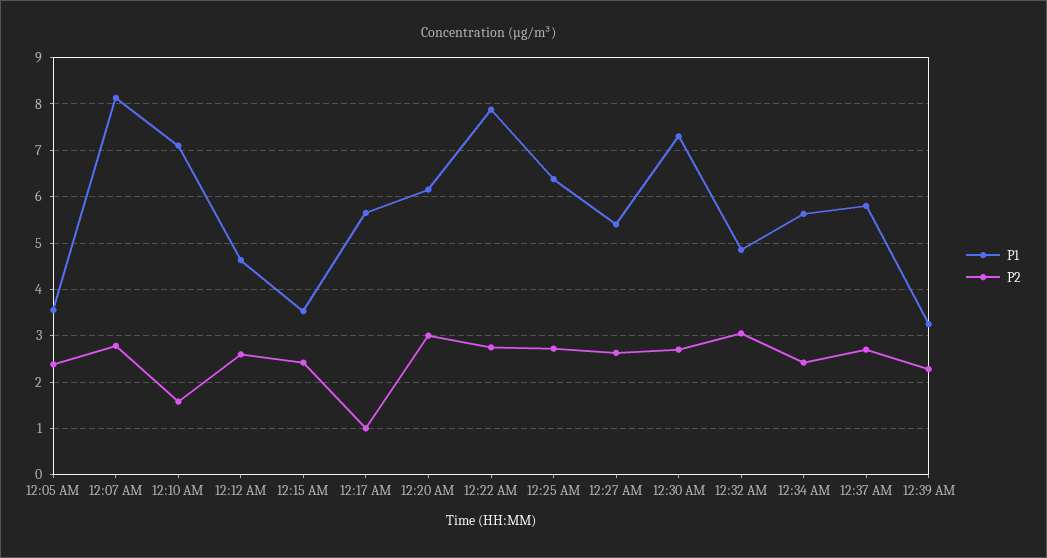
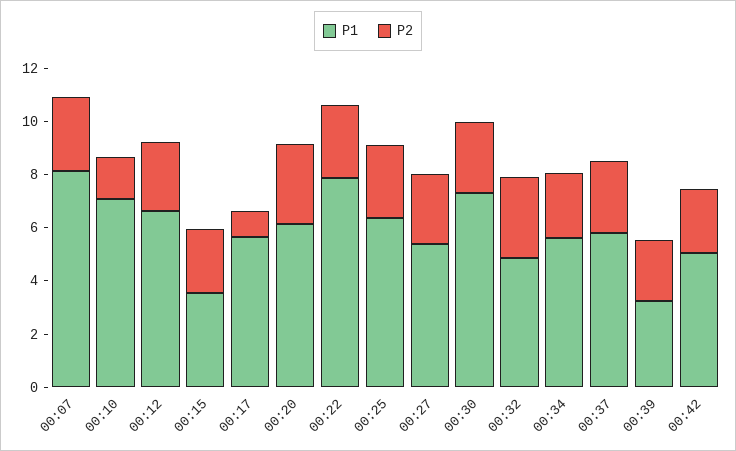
P1, 12:05 AM: 3.6 -> none
P2, 12:05 AM: 2.4 -> none
P1, 12:12 AM: 4.6 -> 6.5
P1, 00:42: none -> 5
P2, 00:42: none -> 2.5

